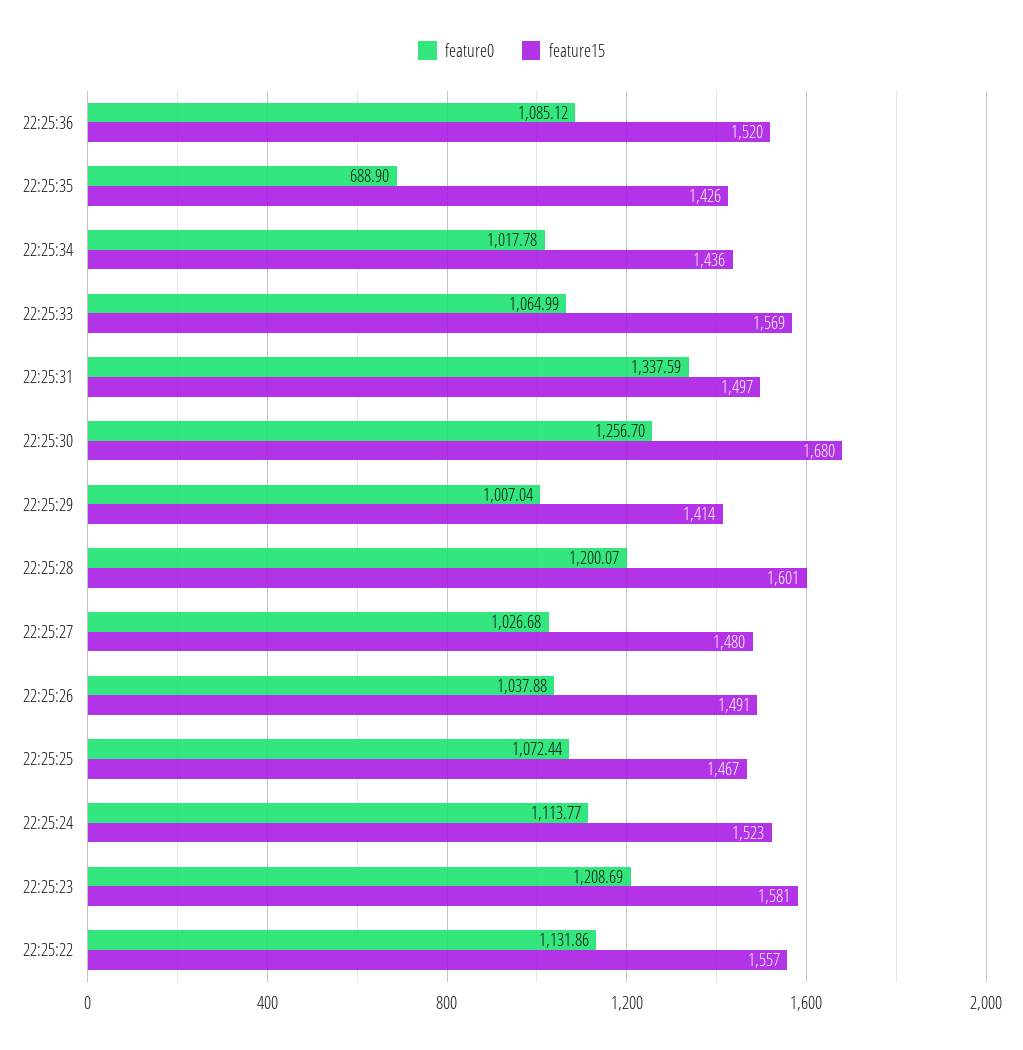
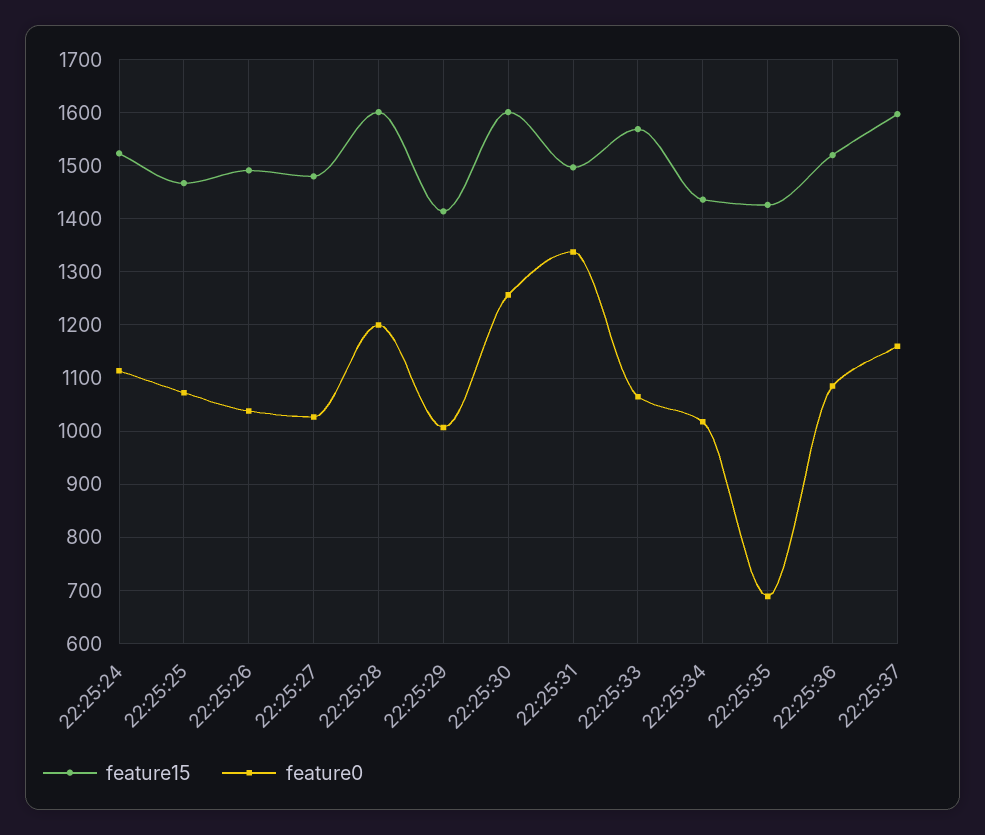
feature15, 22:25:30: 1680 -> 1600
feature0, 22:25:23: 1208.69 -> none
feature15, 22:25:23: 1581 -> none
feature0, 22:25:22: 1131.86 -> none
feature15, 22:25:22: 1557 -> none
feature15, 22:25:37: none -> 1600
feature0, 22:25:37: none -> 1160

